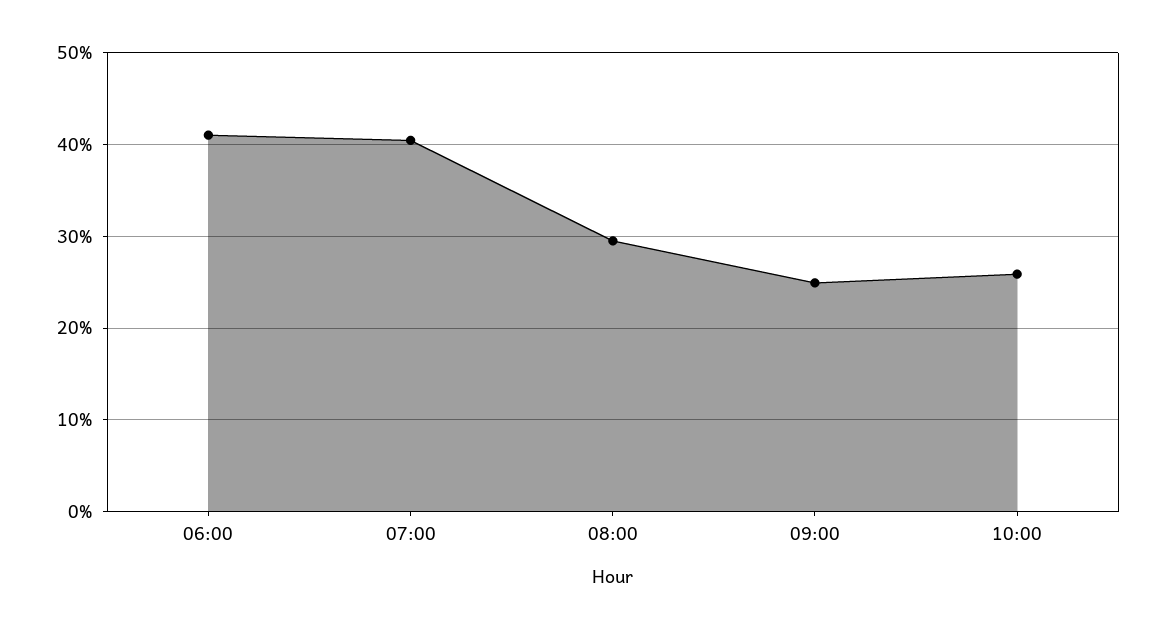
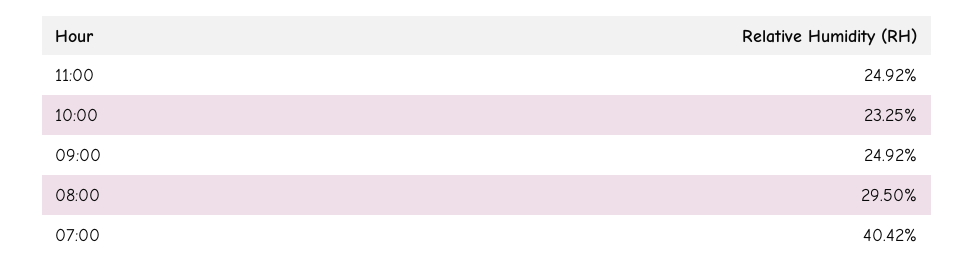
06:00: 41 -> none
10:00: 26 -> 23.25
11:00: none -> 24.92

